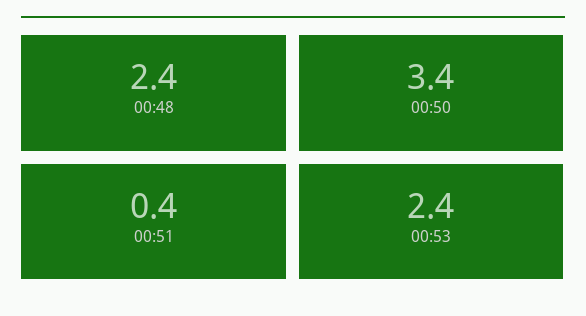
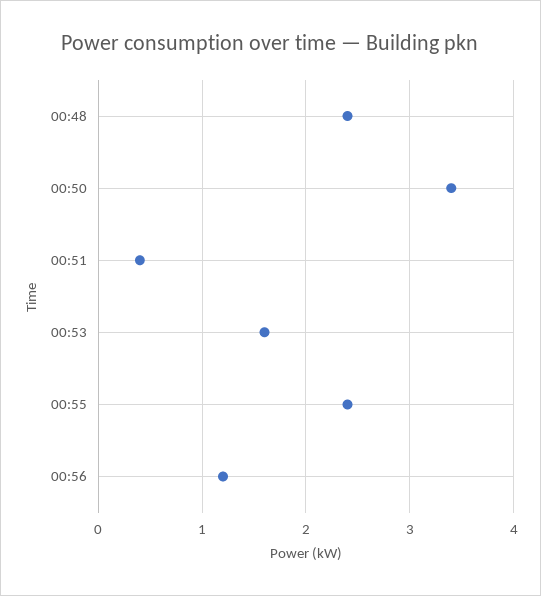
00:53: 2.4 -> 1.6
00:55: none -> 2.4
00:56: none -> 1.2

